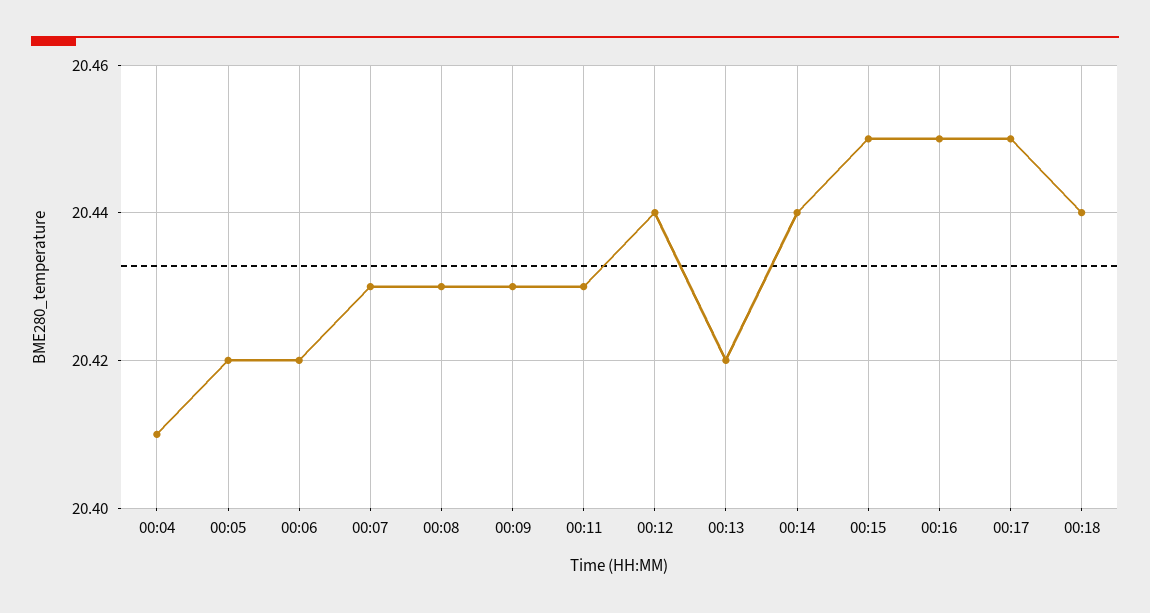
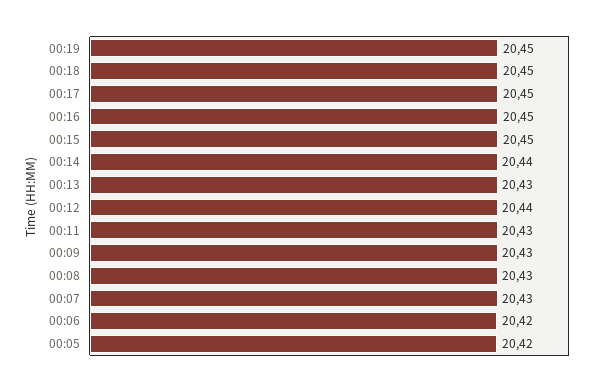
00:04: 20.41 -> none
00:13: 20.42 -> 20.43
00:18: 20.44 -> 20.45
00:19: none -> 20.45

